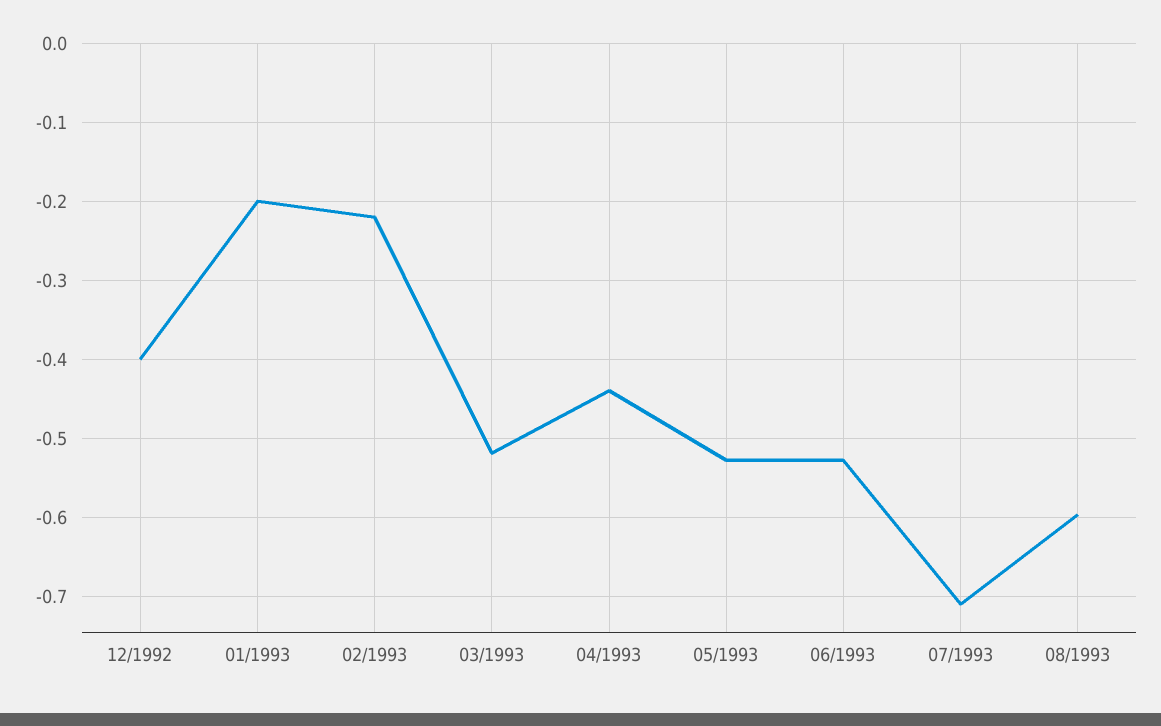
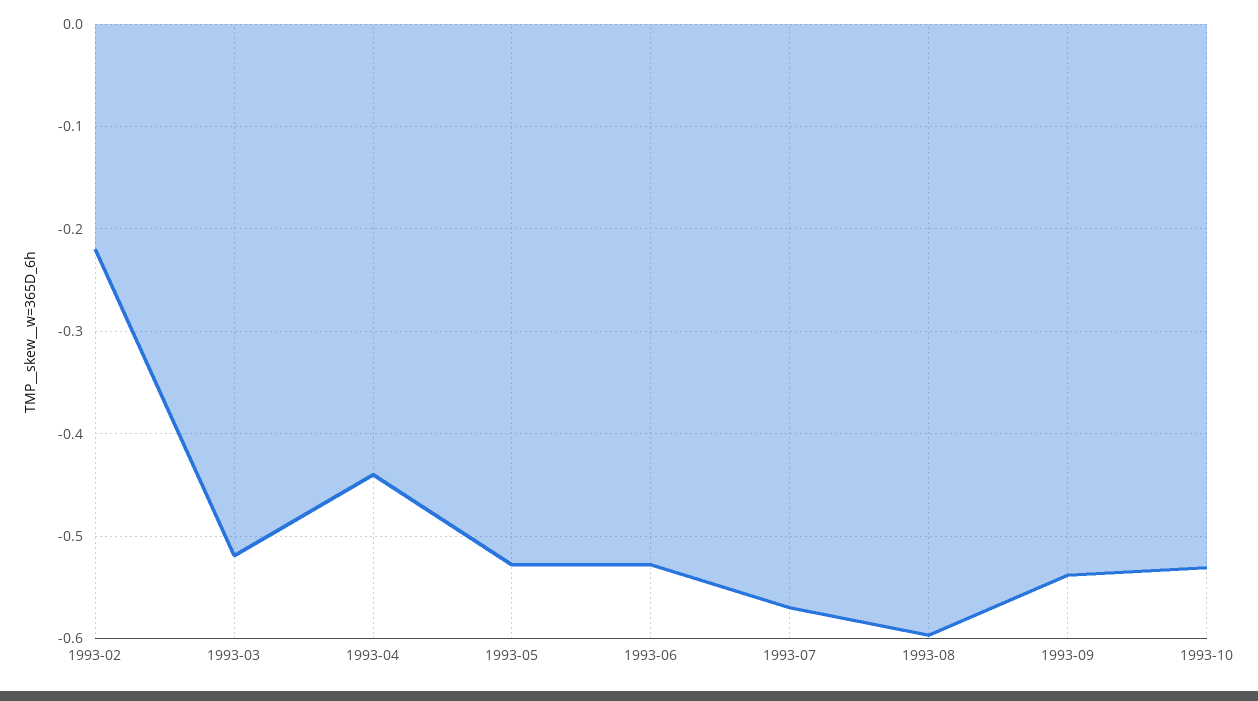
12/1992: -0.4 -> none
01/1993: -0.2 -> none
07/1993: -0.71 -> -0.57
1993-09: none -> -0.54
1993-10: none -> -0.53

